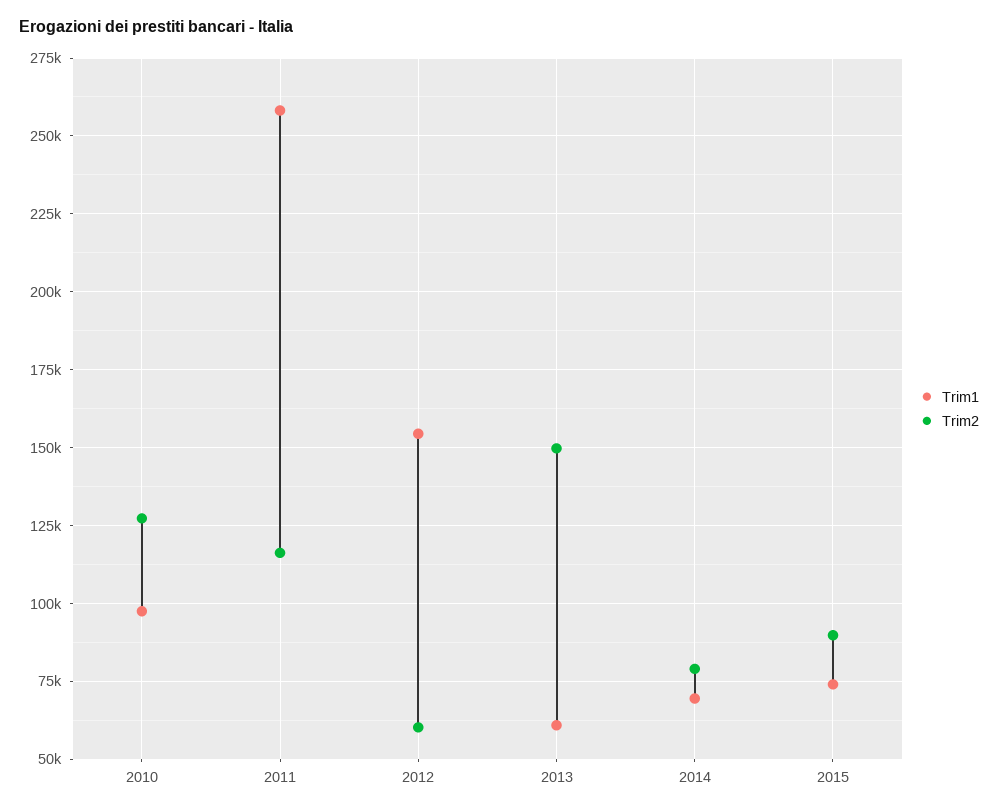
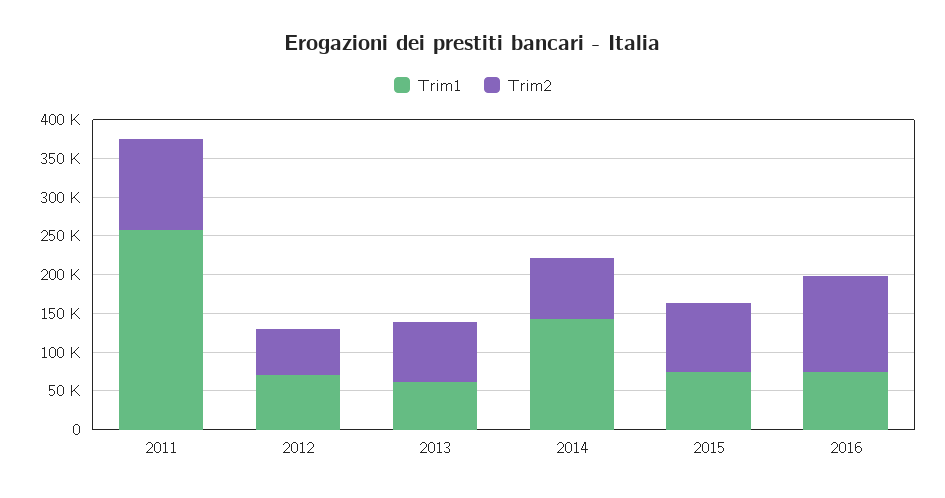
Trim1, 2010: 97500 -> none
Trim2, 2010: 127500 -> none
Trim1, 2012: 155000 -> 75000
Trim2, 2013: 150000 -> 75000
Trim1, 2014: 70000 -> 150000
Trim1, 2016: none -> 75000
Trim2, 2016: none -> 125000

